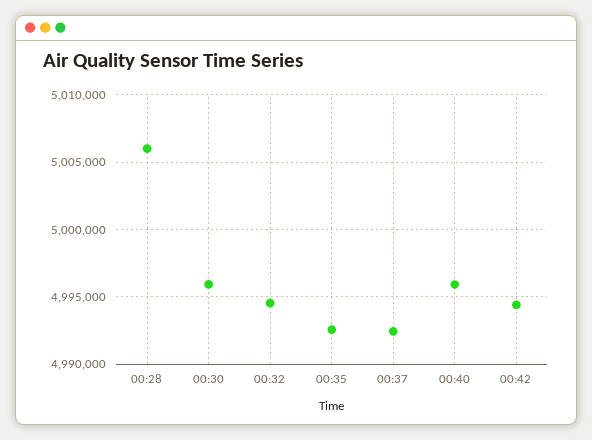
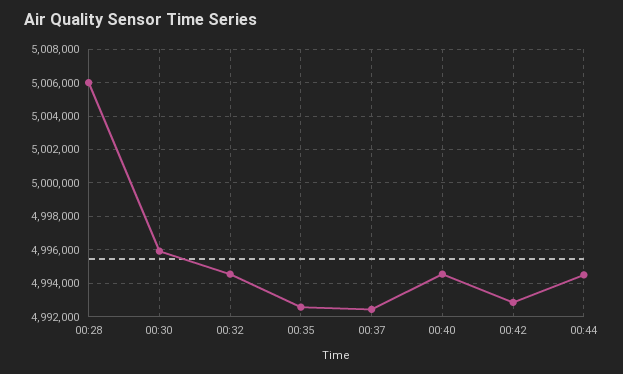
00:40: 4996000 -> 4994500
00:42: 4994500 -> 4993000
00:44: none -> 4994500

